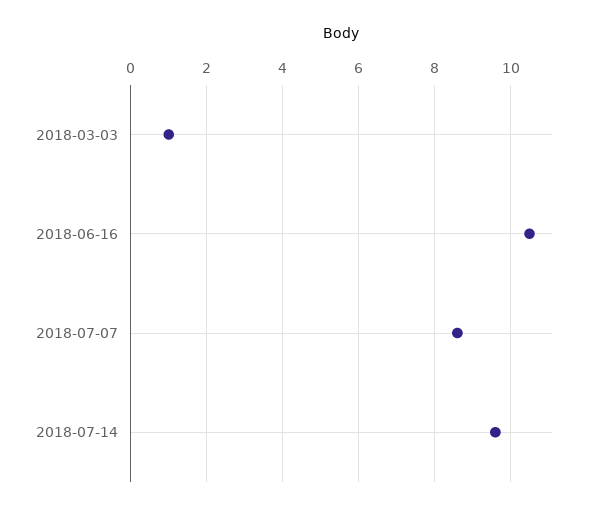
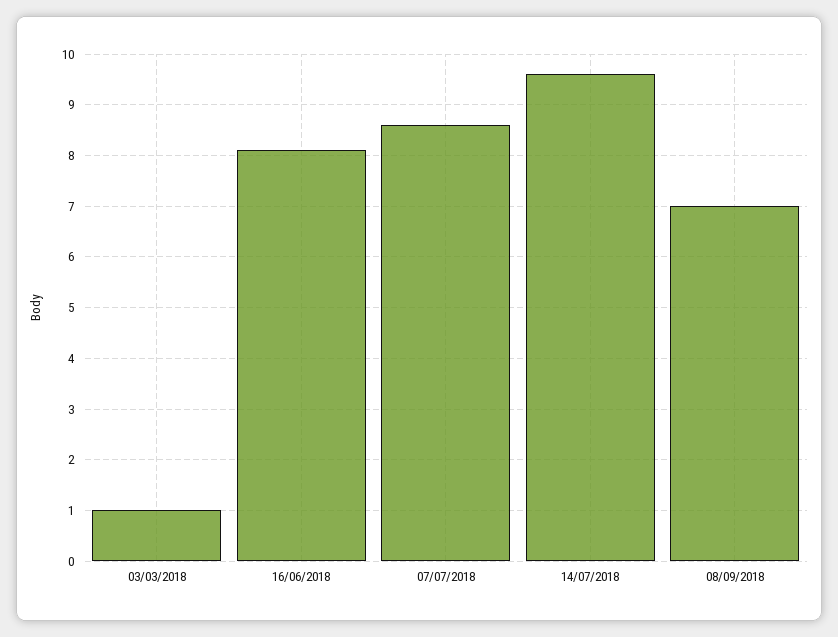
2018-06-16: 10.5 -> 8
08/09/2018: none -> 7

